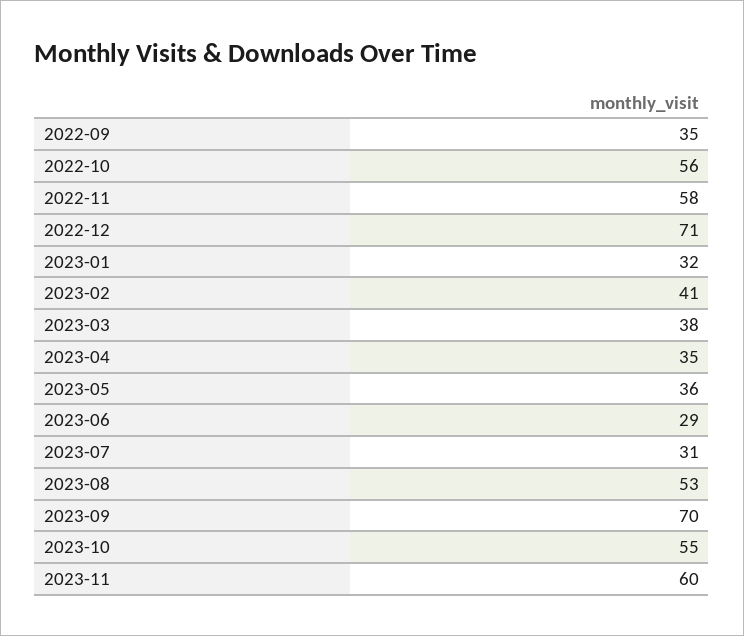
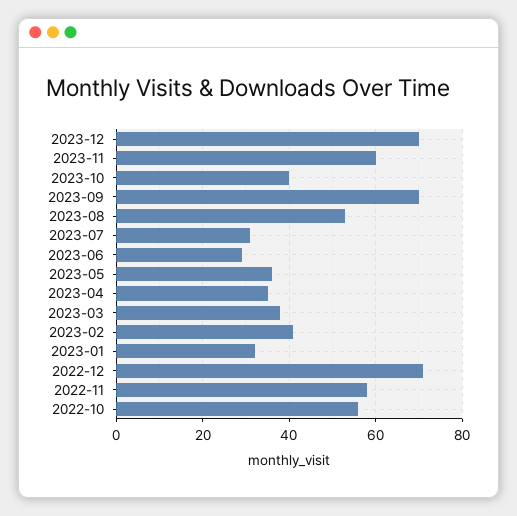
2022-09: 35 -> none
2023-10: 55 -> 40
2023-12: none -> 70

